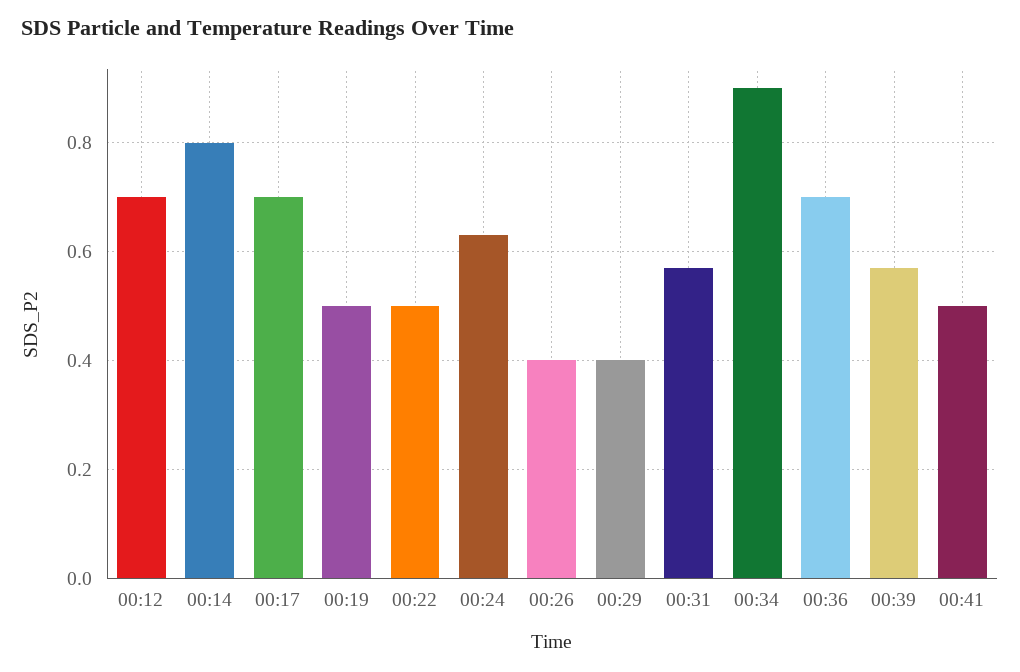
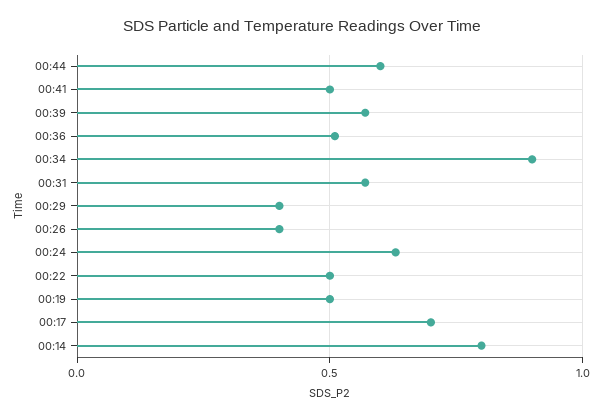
00:12: 0.7 -> none
00:36: 0.7 -> 0.5
00:44: none -> 0.6

